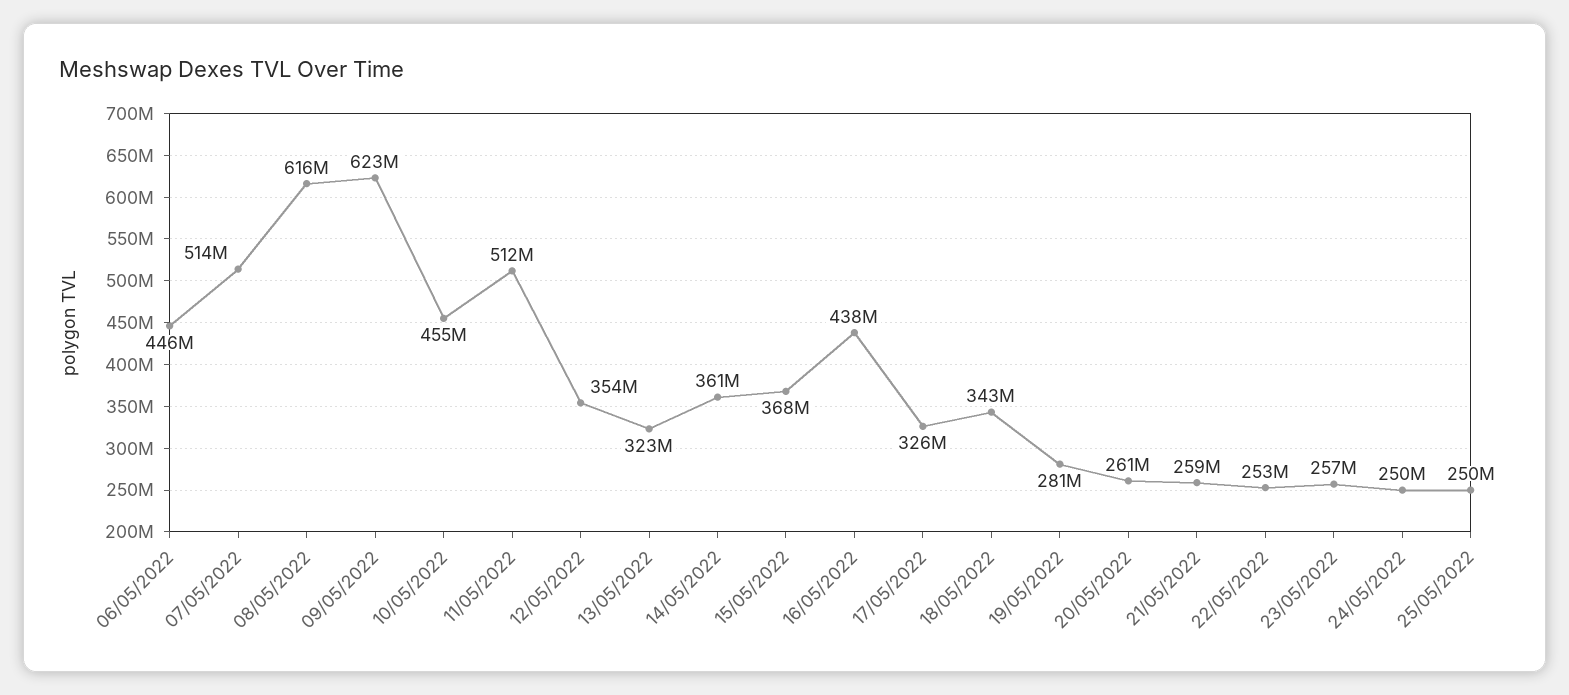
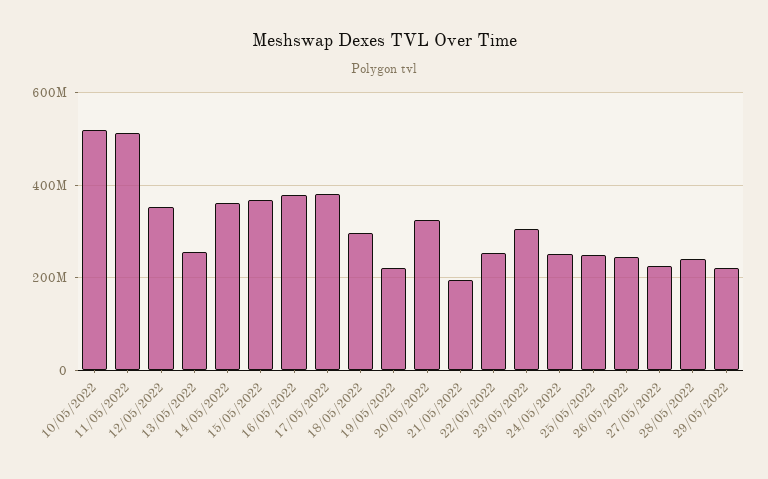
06/05/2022: 446000000 -> none
07/05/2022: 514000000 -> none
08/05/2022: 616000000 -> none
09/05/2022: 623000000 -> none
10/05/2022: 455000000 -> 520000000
13/05/2022: 323000000 -> 260000000
16/05/2022: 438000000 -> 380000000
17/05/2022: 326000000 -> 380000000
18/05/2022: 343000000 -> 300000000
19/05/2022: 281000000 -> 220000000
20/05/2022: 261000000 -> 320000000
21/05/2022: 259000000 -> 200000000
23/05/2022: 257000000 -> 300000000
26/05/2022: none -> 240000000
27/05/2022: none -> 220000000
28/05/2022: none -> 240000000
29/05/2022: none -> 220000000

